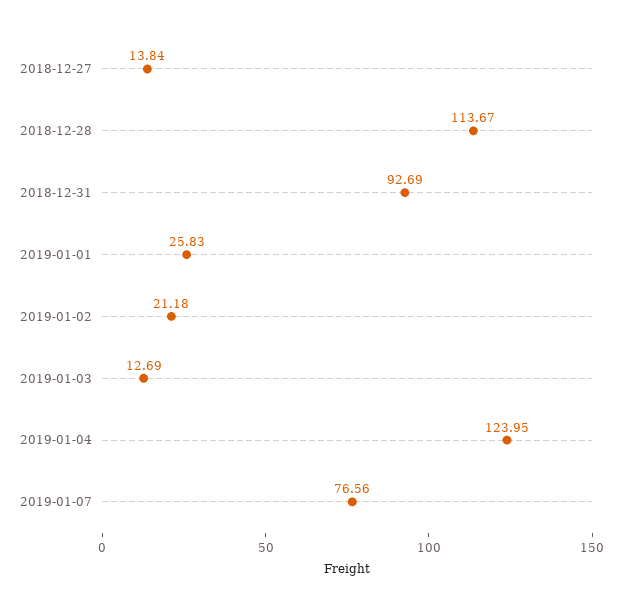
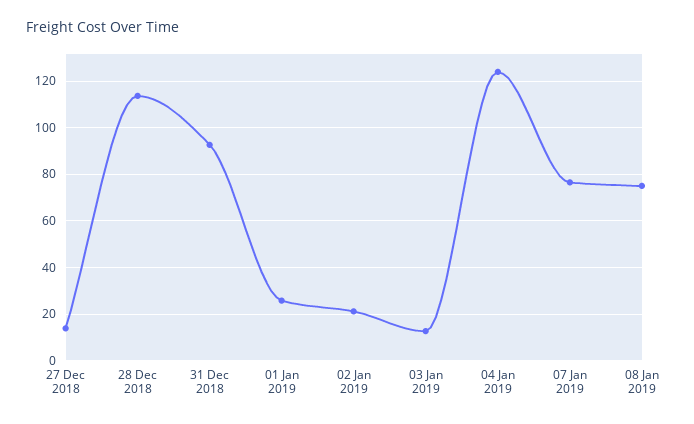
08 Jan 2019: none -> 75

